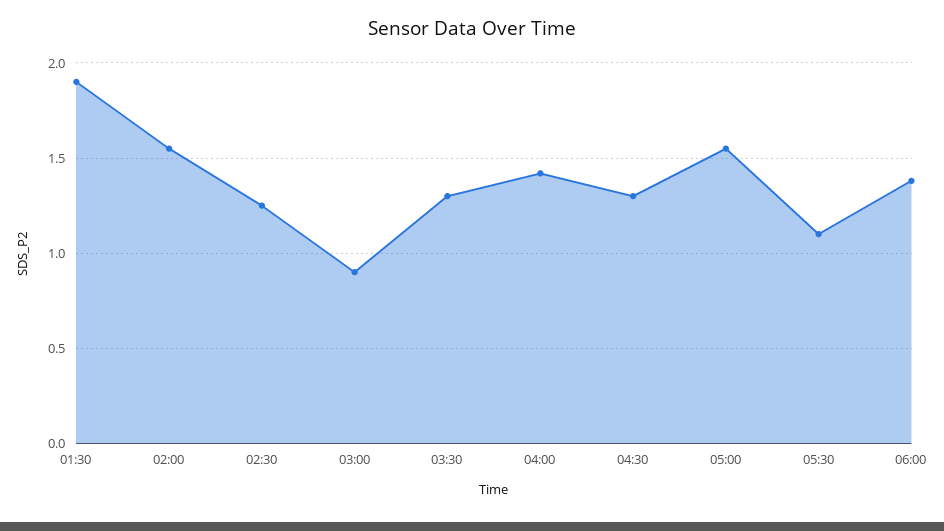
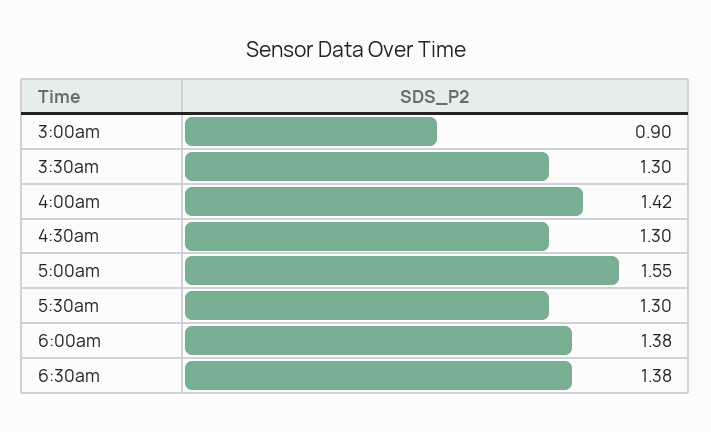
01:30: 1.9 -> none
02:00: 1.55 -> none
02:30: 1.25 -> none
05:30: 1.1 -> 1.3
6:30am: none -> 1.38

